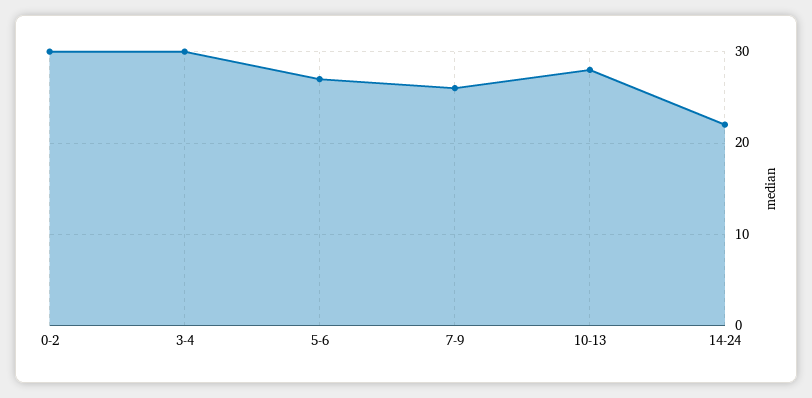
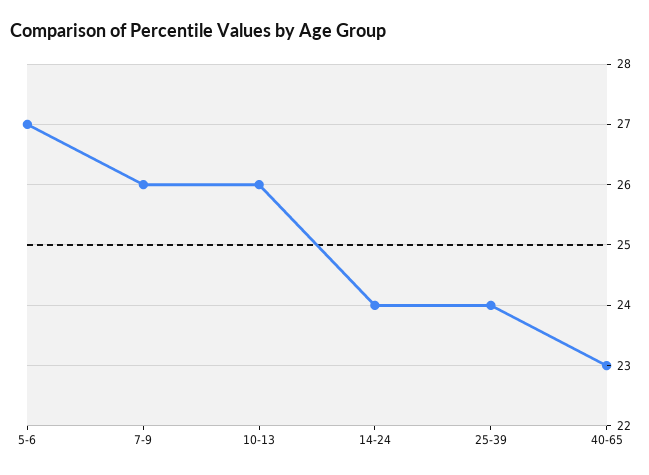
0-2: 30 -> none
3-4: 30 -> none
10-13: 28 -> 26
14-24: 22 -> 24
25-39: none -> 24
40-65: none -> 23

